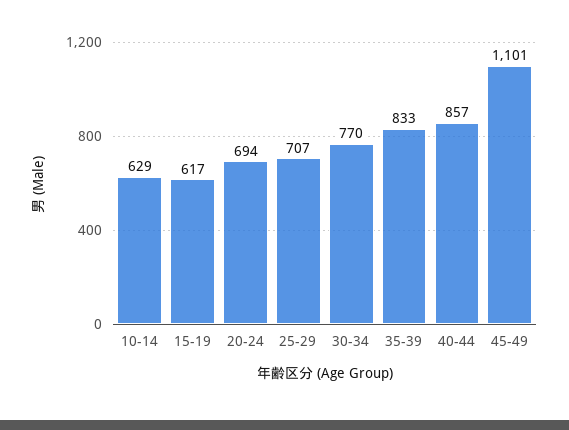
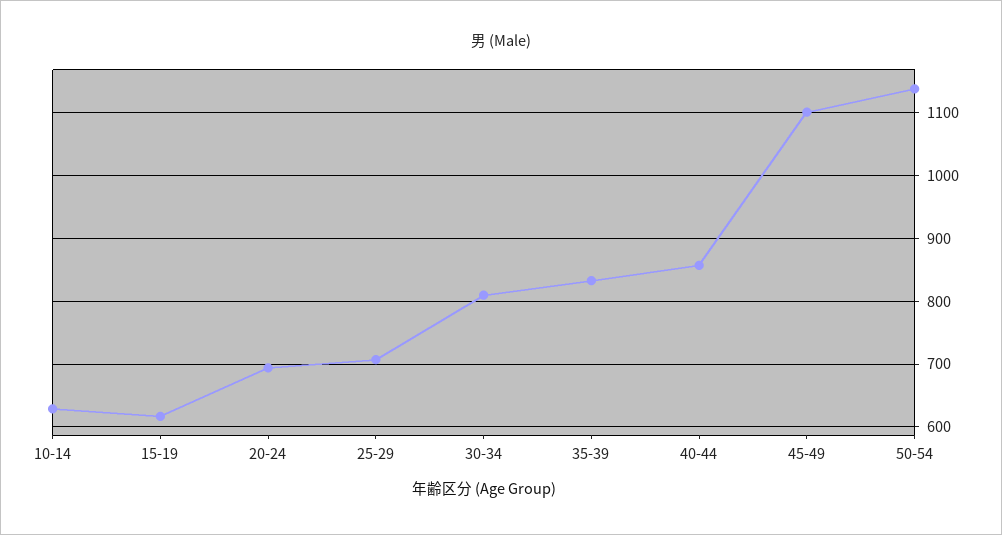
30-34: 770 -> 810
50-54: none -> 1140

